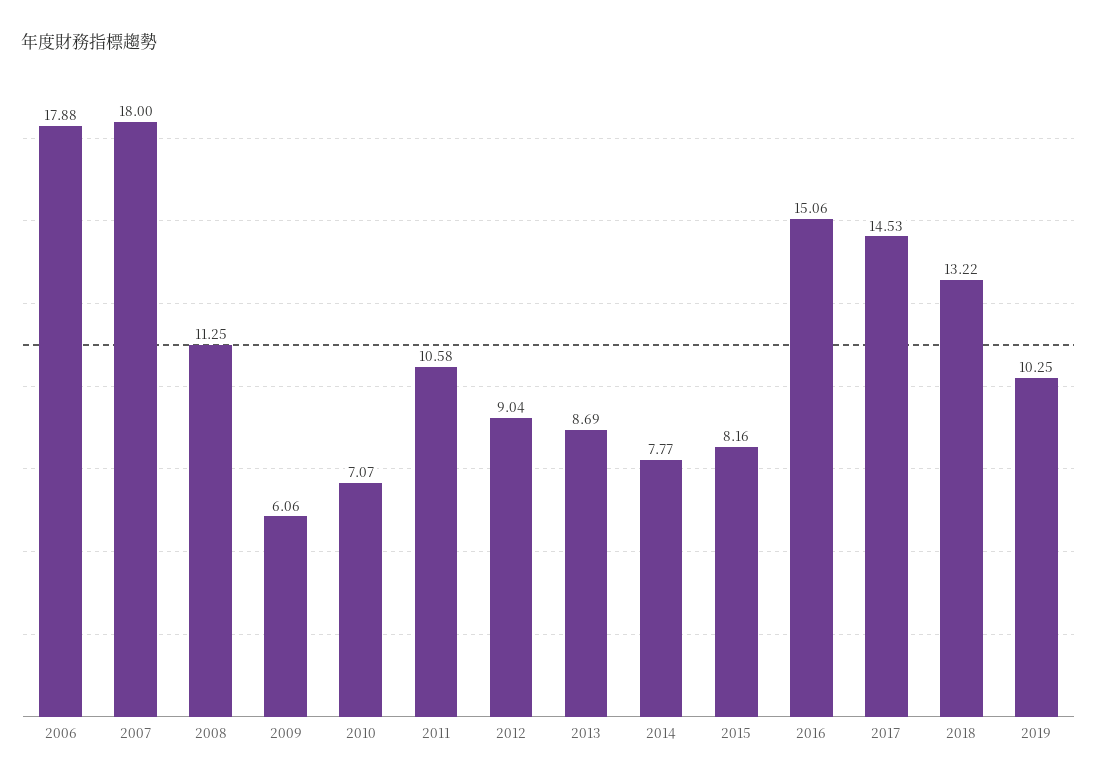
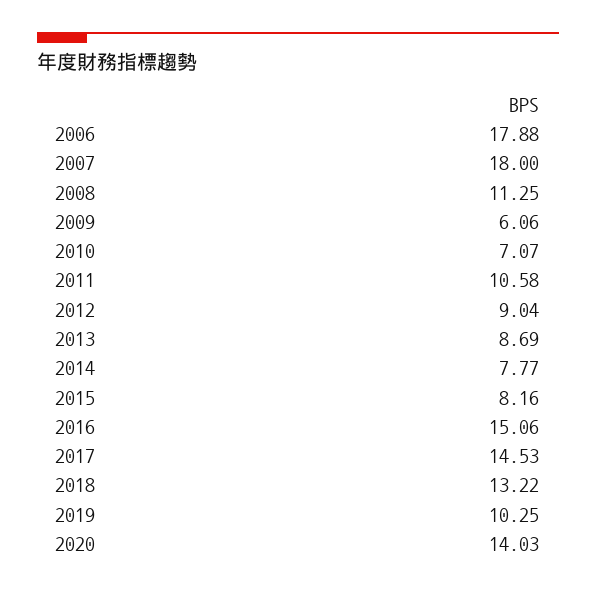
2020: none -> 14.03

